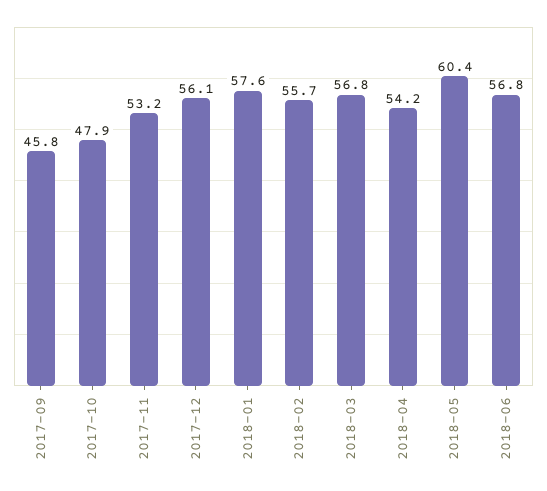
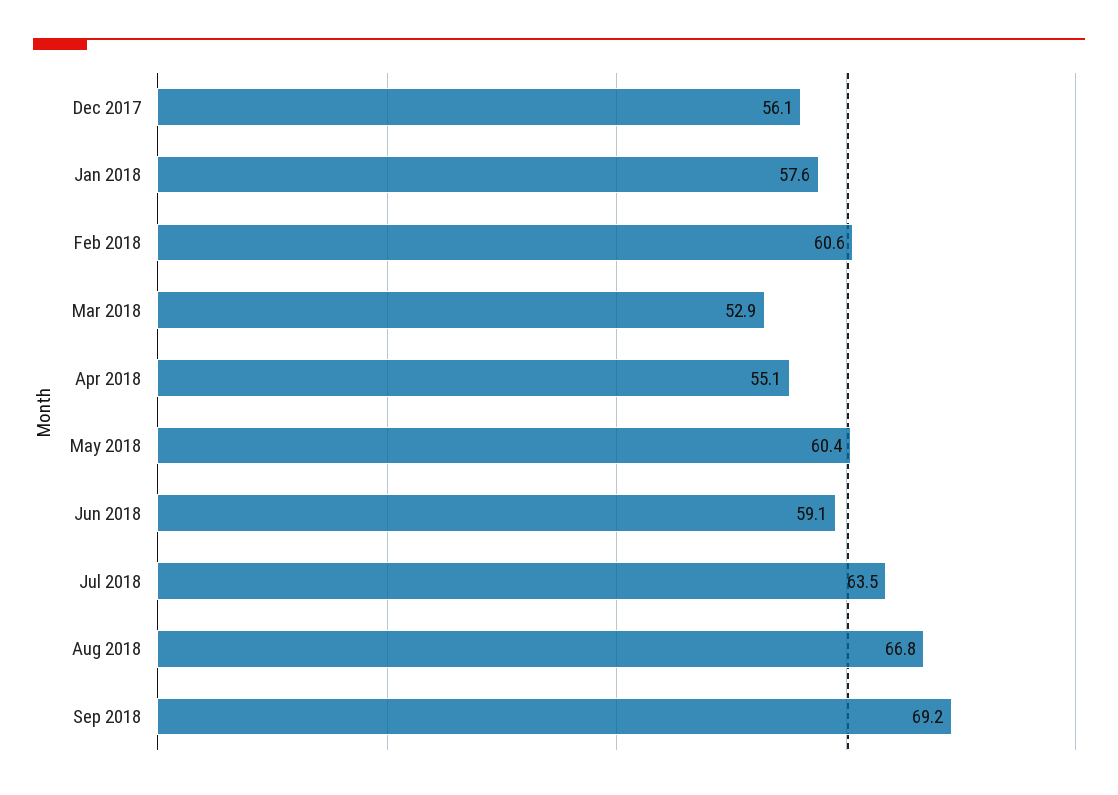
2017-09: 45.8 -> none
2017-10: 47.9 -> none
2017-11: 53.2 -> none
2018-02: 55.7 -> 60.6
2018-03: 56.8 -> 52.9
2018-04: 54.2 -> 55.1
2018-06: 56.8 -> 59.1
Jul 2018: none -> 63.5
Aug 2018: none -> 66.8
Sep 2018: none -> 69.2

